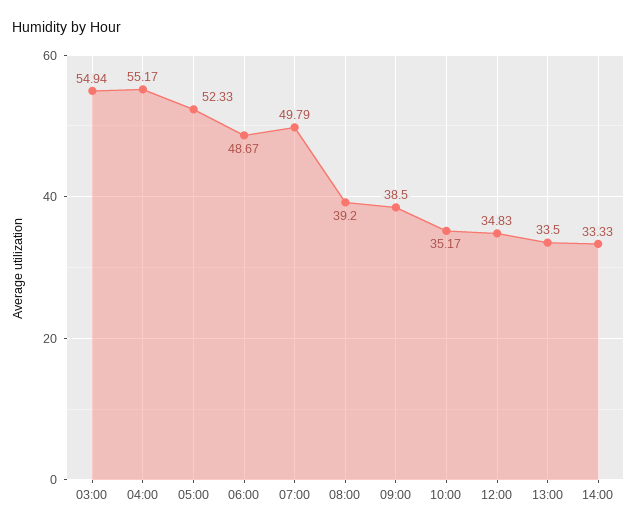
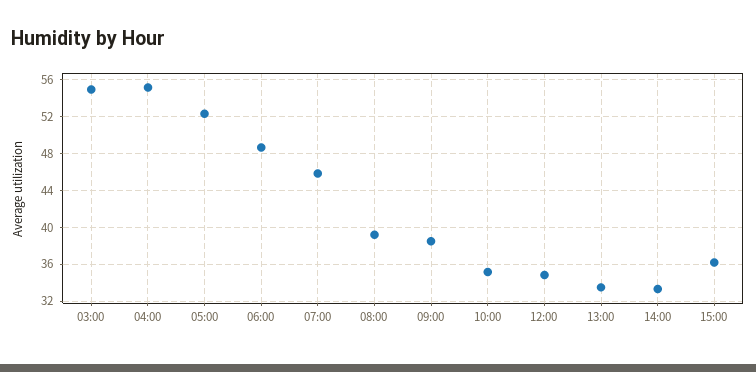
07:00: 49.79 -> 46
15:00: none -> 36

